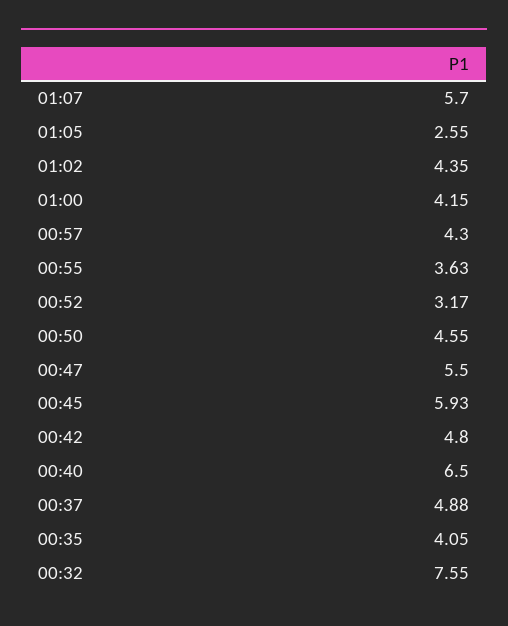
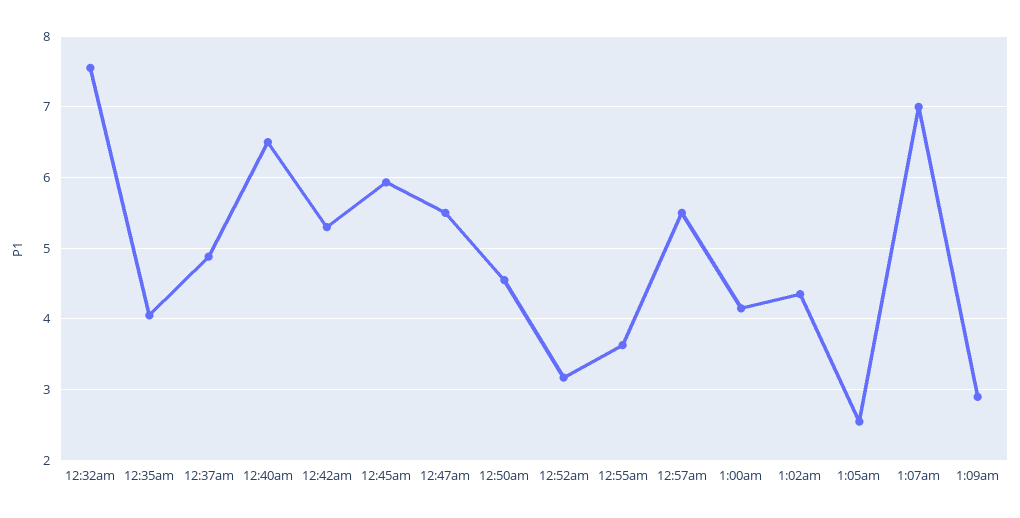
01:07: 5.7 -> 7
00:57: 4.3 -> 5.5
00:42: 4.8 -> 5.3
1:09am: none -> 2.9

